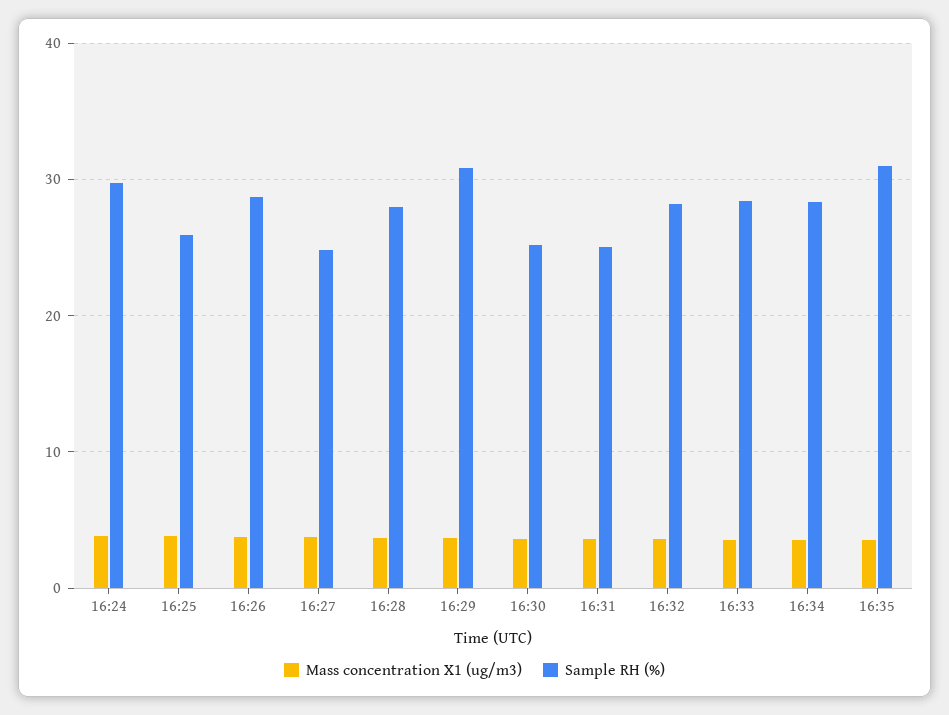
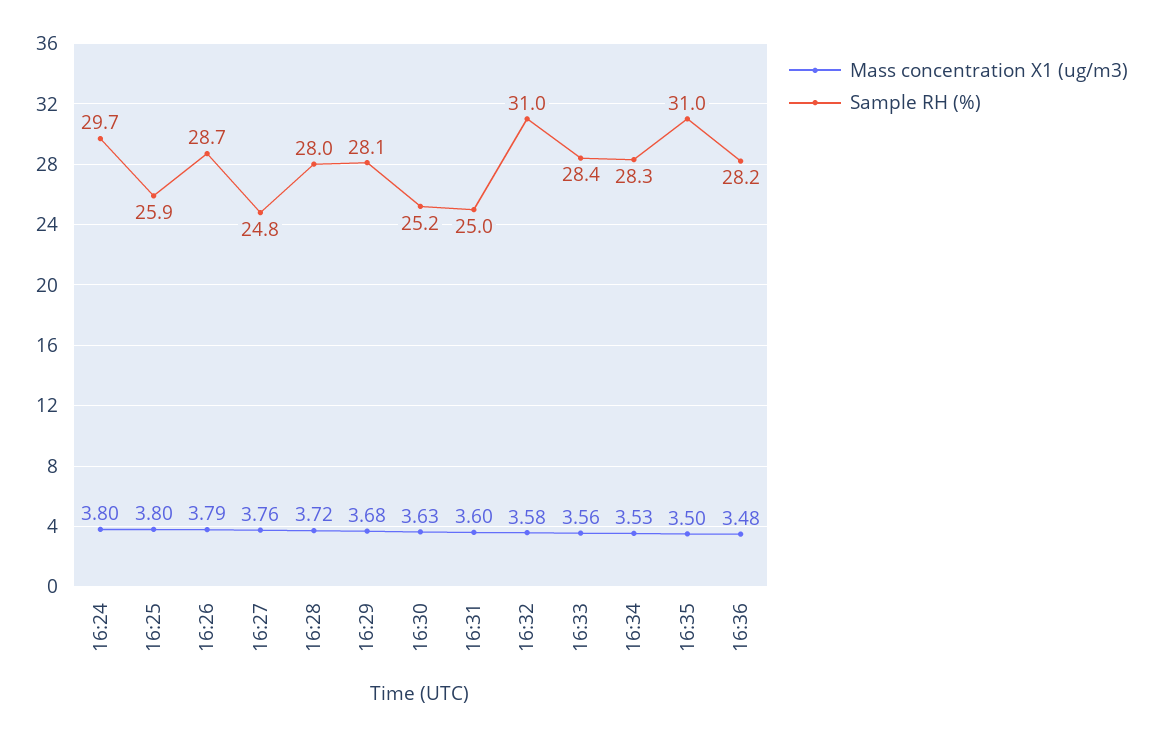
Sample RH (%), 16:29: 31 -> 28.1
Sample RH (%), 16:32: 28 -> 31
Mass concentration X1 (ug/m3), 16:36: none -> 3.48
Sample RH (%), 16:36: none -> 28.2

